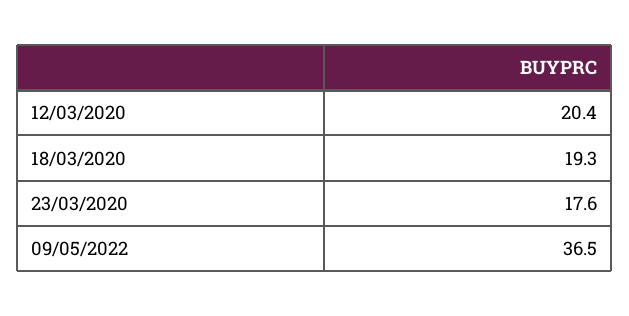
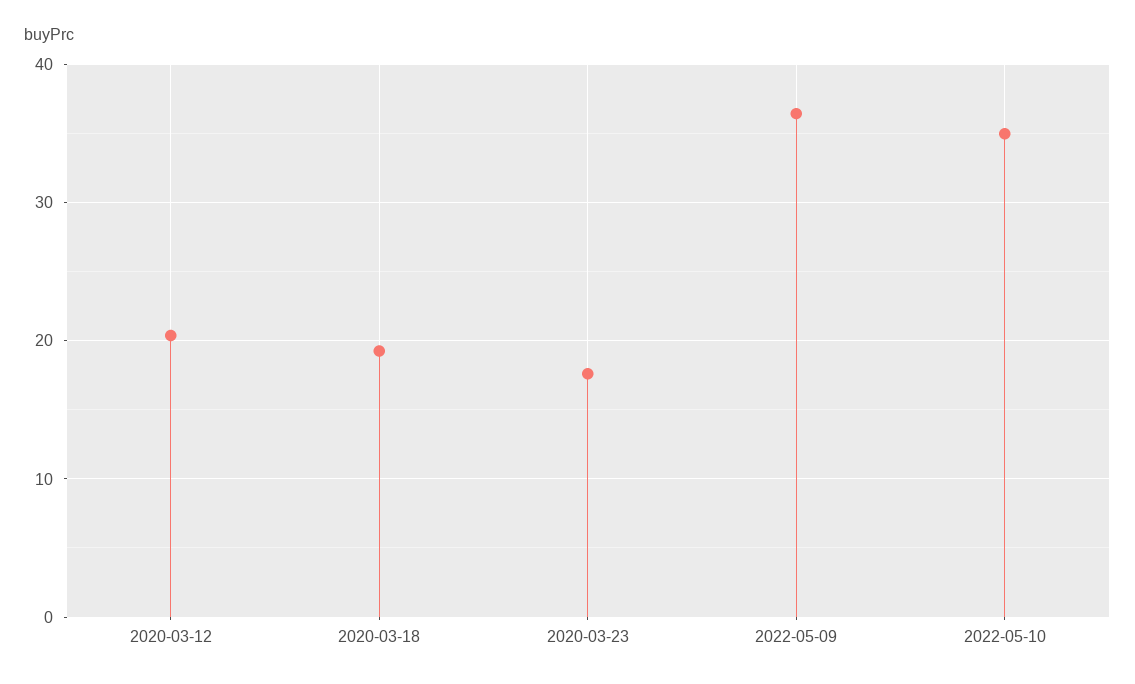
2022-05-10: none -> 35

